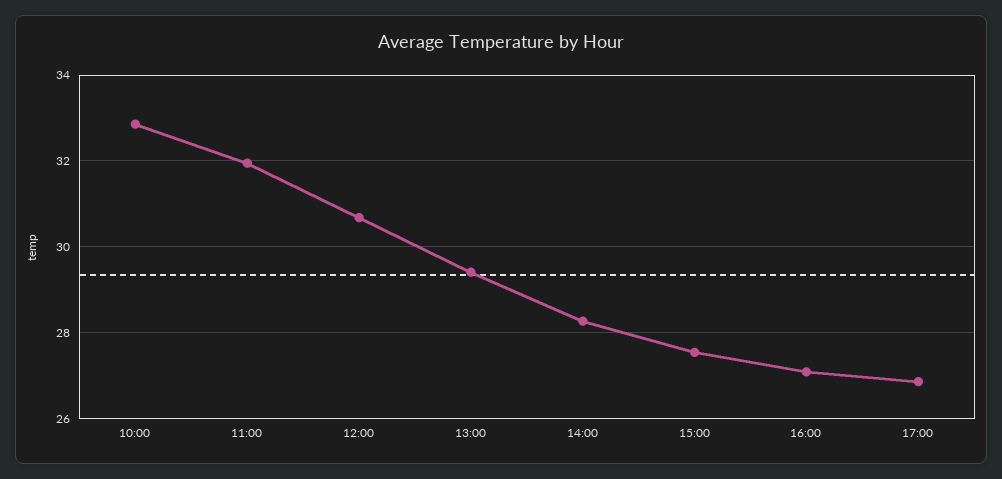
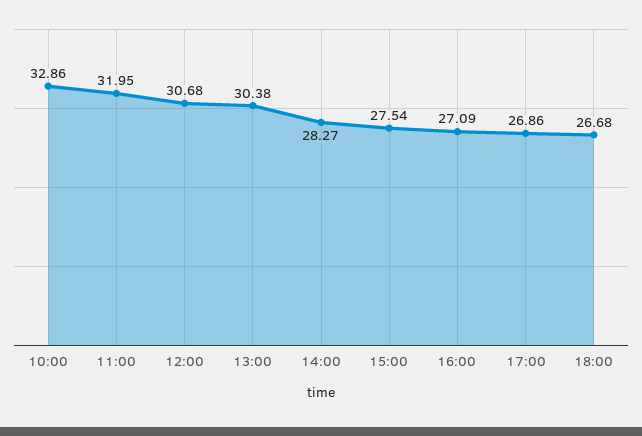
13:00: 29.4 -> 30.38
18:00: none -> 26.68

